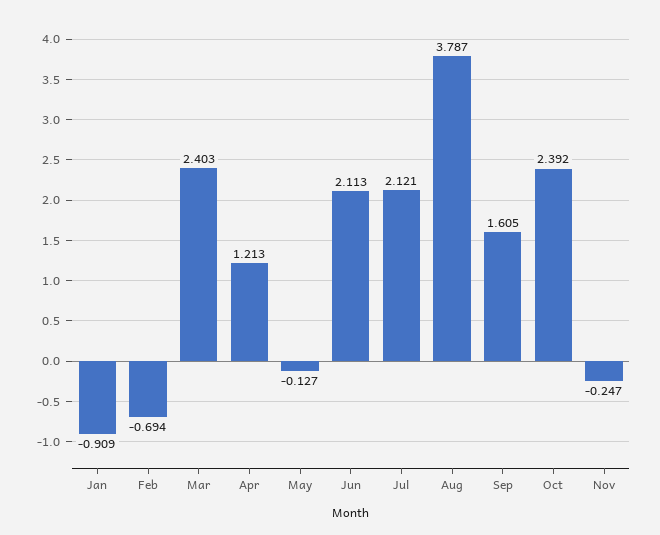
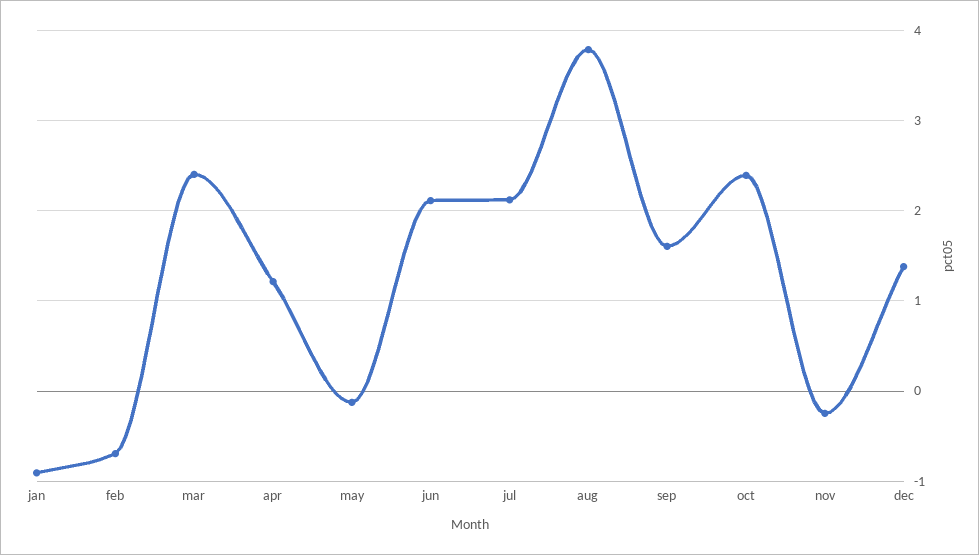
dec: none -> 1.4

